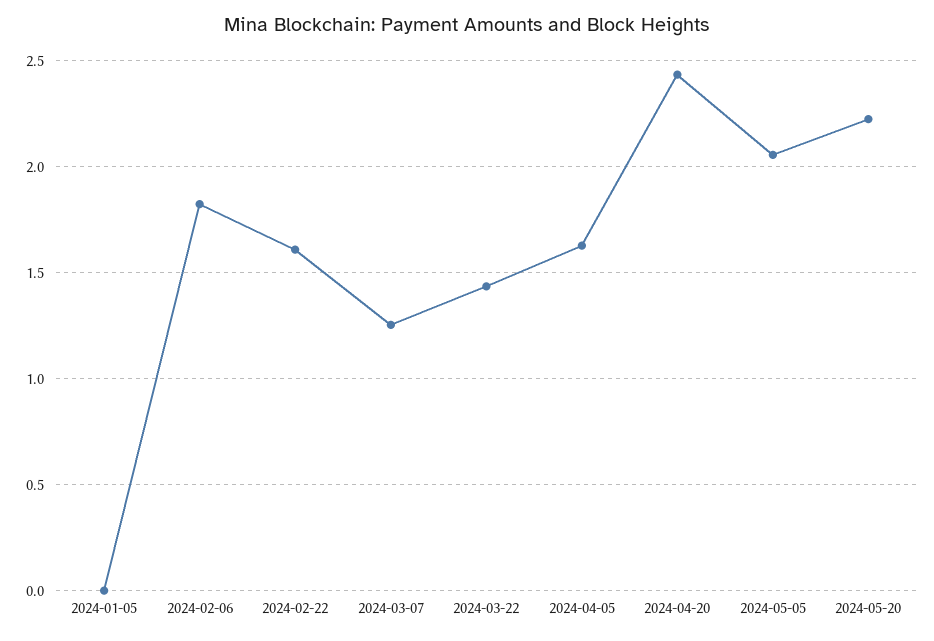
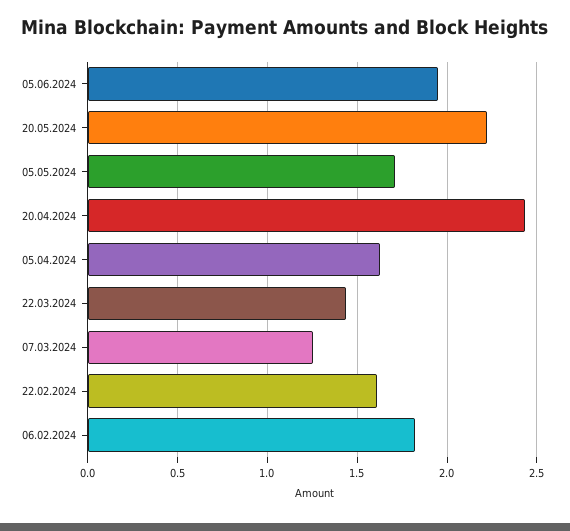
2024-01-05: 0 -> none
2024-05-05: 2.05 -> 1.7
05.06.2024: none -> 1.95

